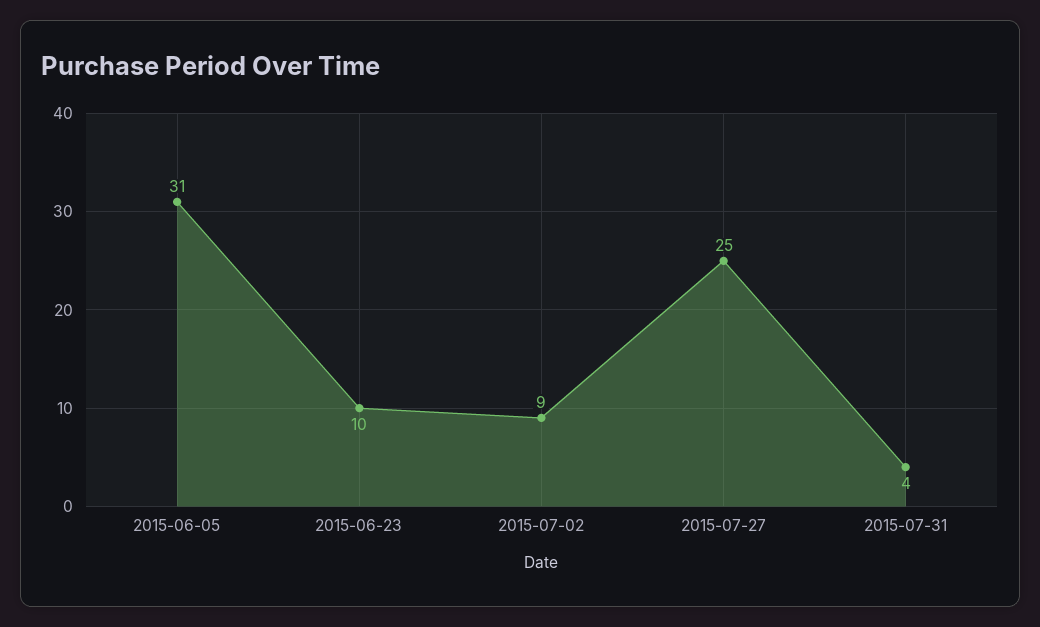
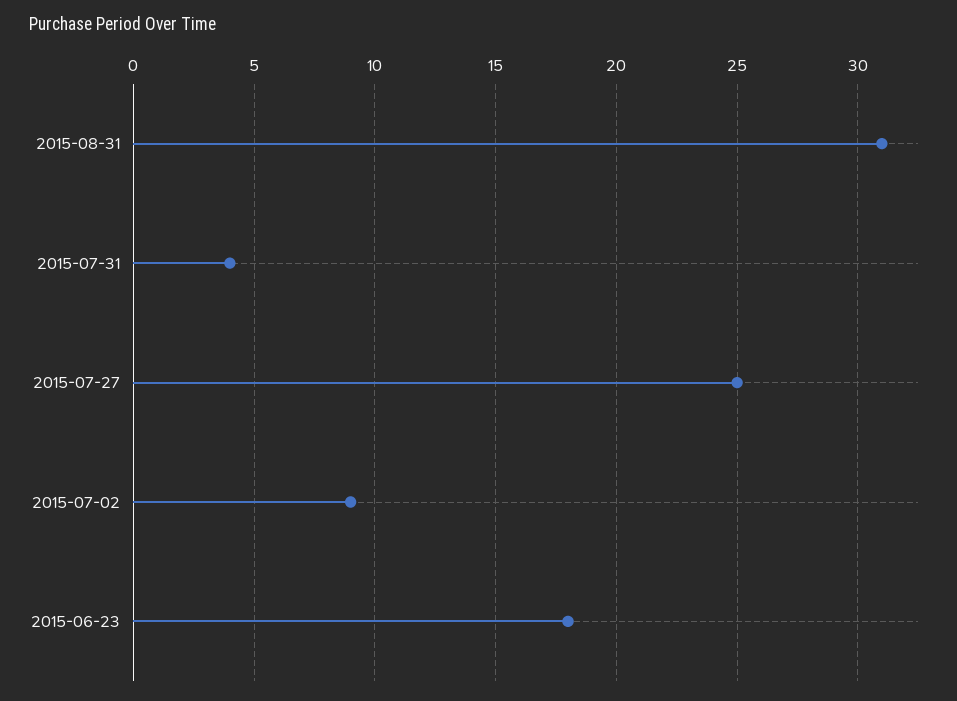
2015-06-05: 31 -> none
2015-06-23: 10 -> 18
2015-08-31: none -> 31

